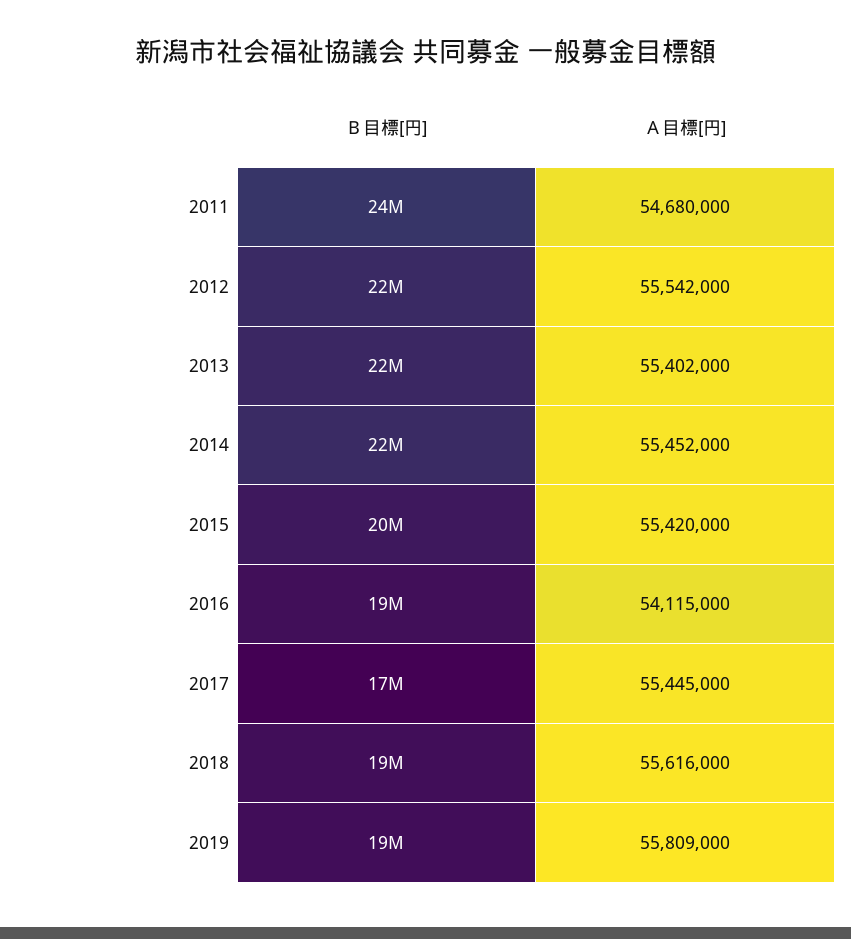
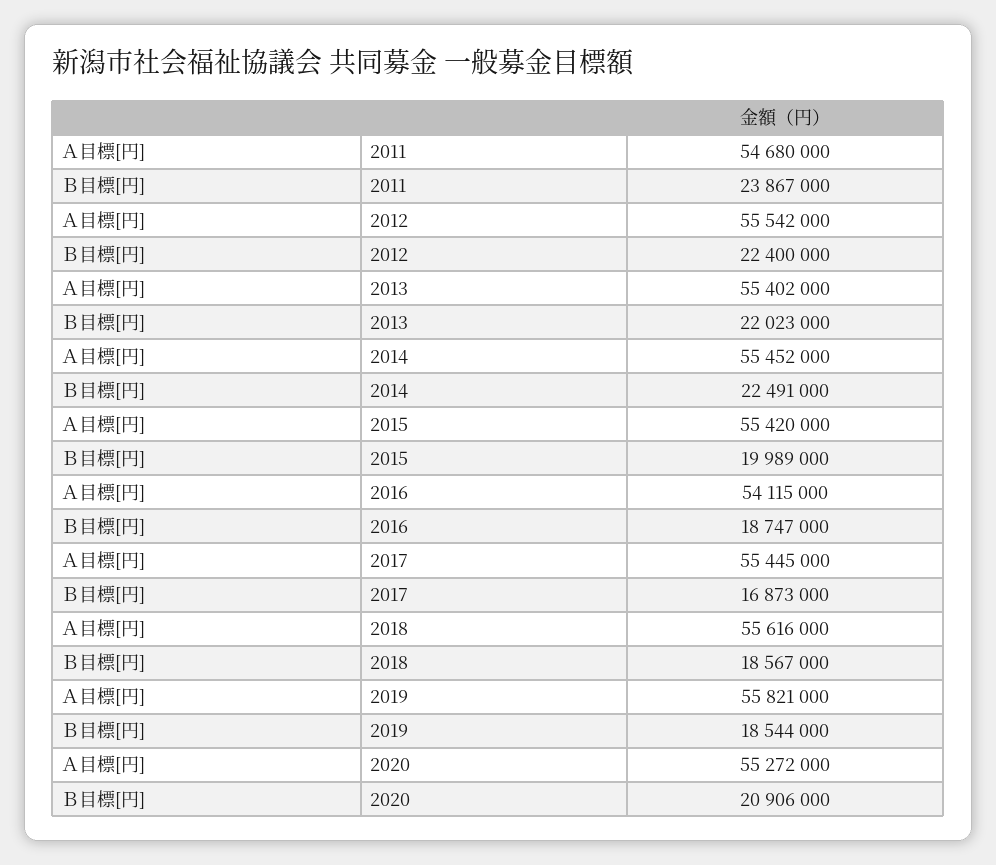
Ａ目標[円], 2019: 55809000 -> 55821000
Ａ目標[円], 2020: none -> 55272000
Ｂ目標[円], 2020: none -> 20906000

